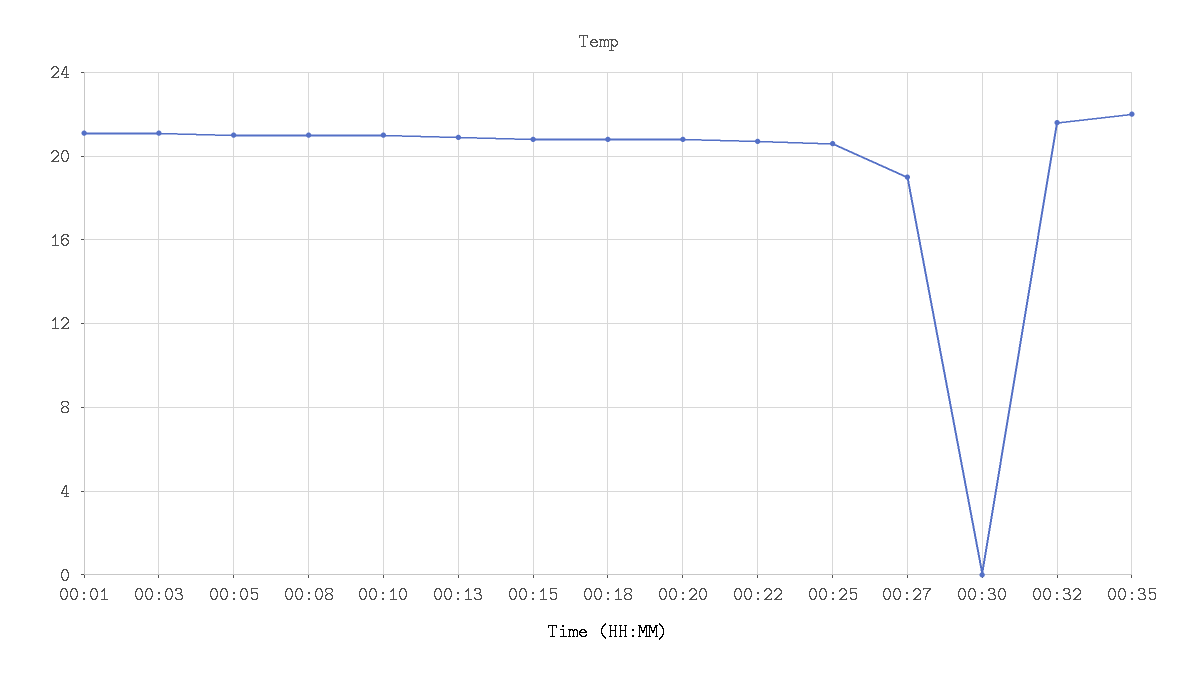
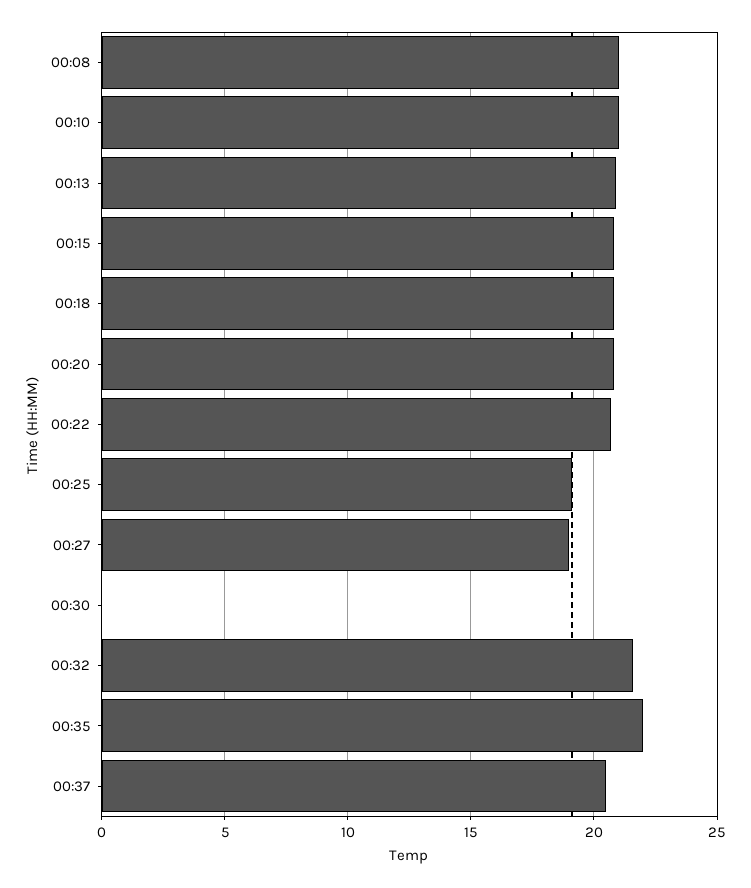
00:01: 21 -> none
00:03: 21 -> none
00:05: 21 -> none
00:25: 20.5 -> 19
00:37: none -> 20.5

